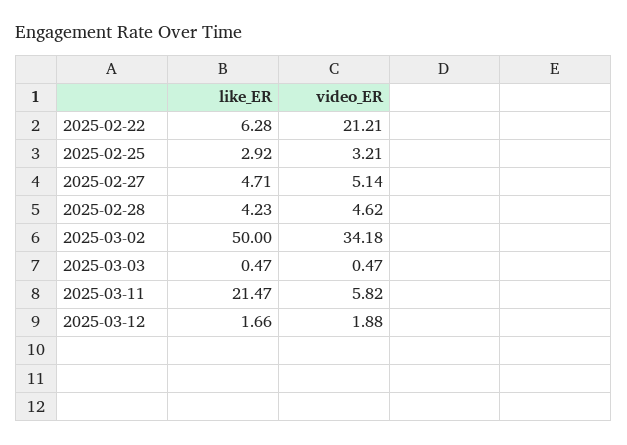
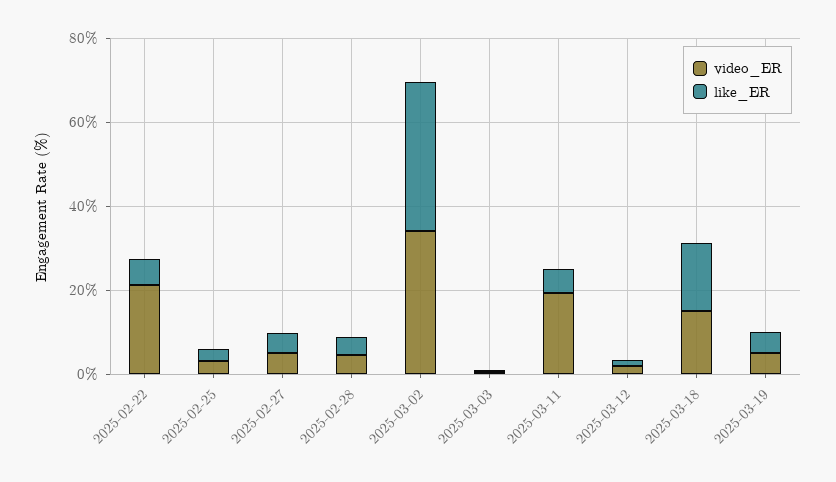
like_ER, 2025-03-02: 50 -> 35
like_ER, 2025-03-11: 21.47 -> 5
video_ER, 2025-03-11: 5.82 -> 20
video_ER, 2025-03-18: none -> 15
like_ER, 2025-03-18: none -> 15
video_ER, 2025-03-19: none -> 5
like_ER, 2025-03-19: none -> 5

